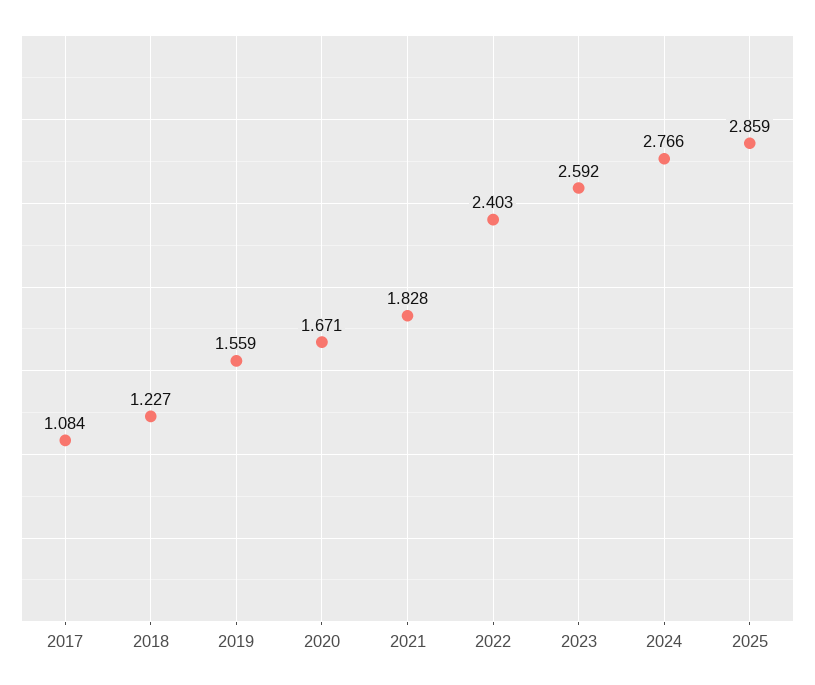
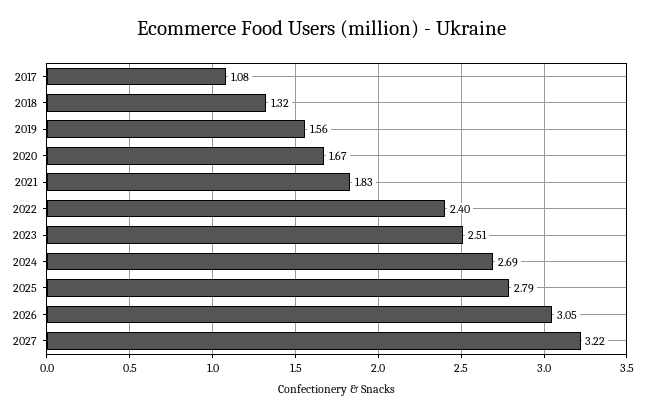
2018: 1.227 -> 1.32
2023: 2.592 -> 2.51
2024: 2.766 -> 2.69
2025: 2.859 -> 2.79
2026: none -> 3.05
2027: none -> 3.22

